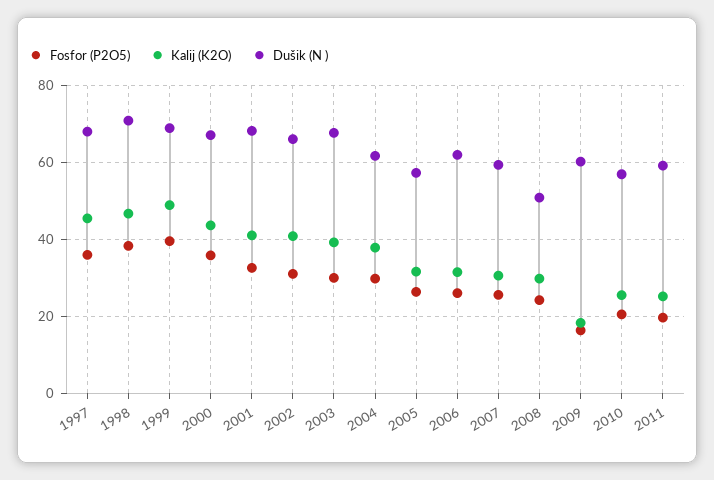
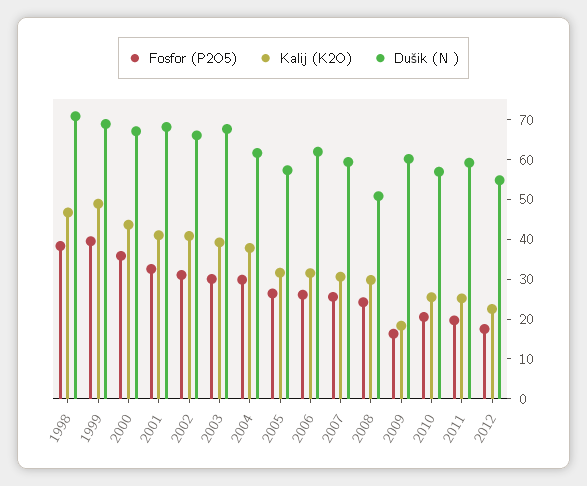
Fosfor (P2O5), 1997: 36 -> none
Kalij (K2O), 1997: 46 -> none
Dušik (N ), 1997: 68 -> none
Fosfor (P2O5), 2012: none -> 17.5
Kalij (K2O), 2012: none -> 22.5
Dušik (N ), 2012: none -> 55

